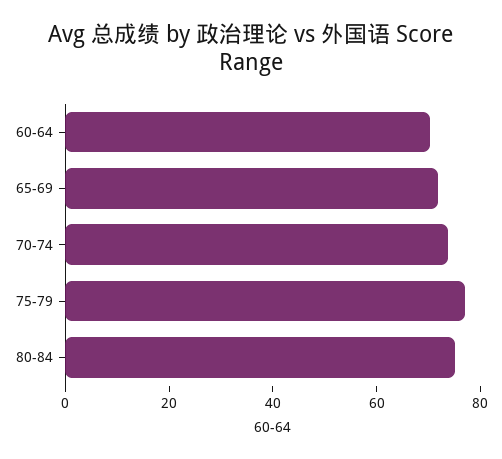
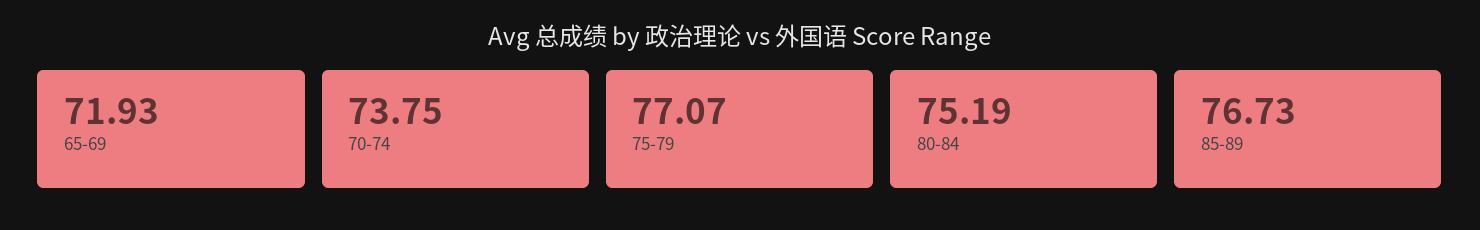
60-64: 70 -> none
85-89: none -> 76.73

